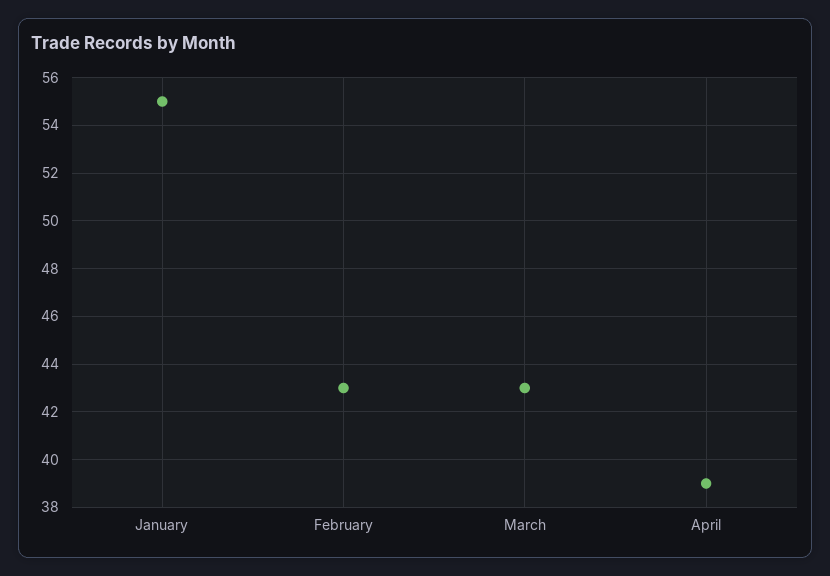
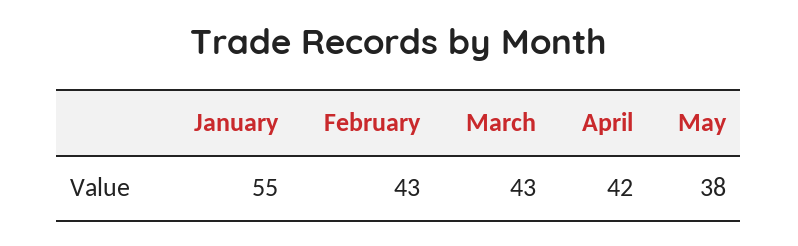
April: 39 -> 42
May: none -> 38

